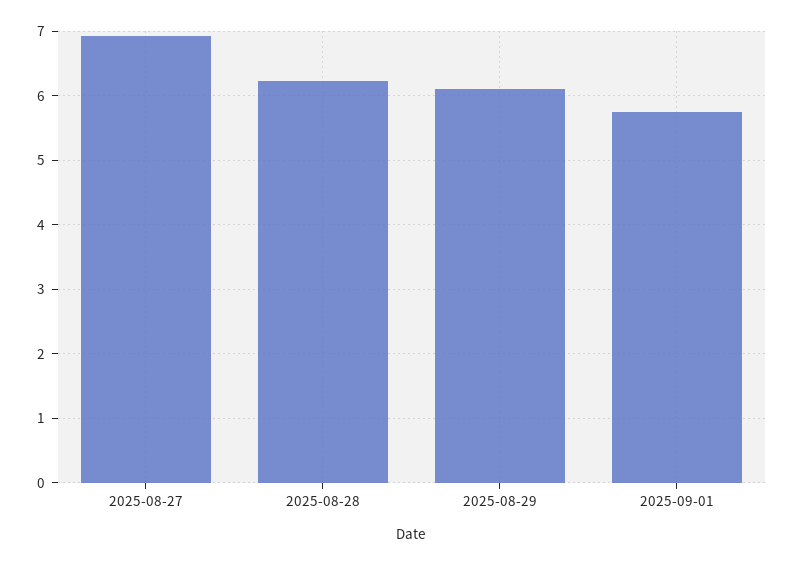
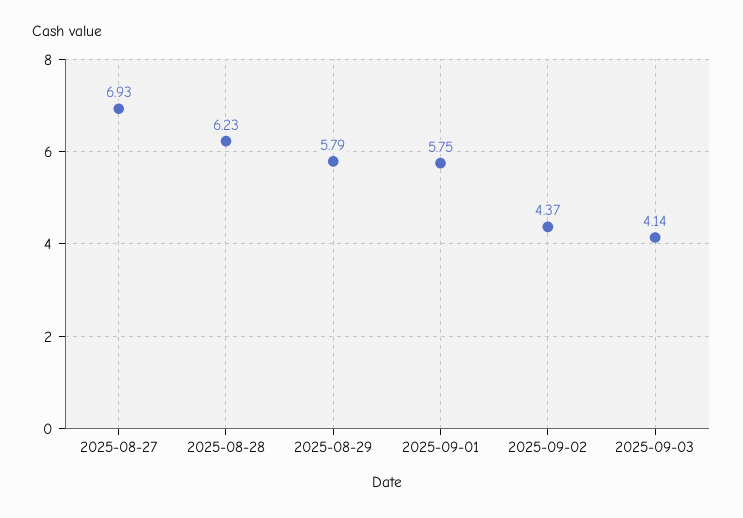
2025-08-29: 6.1 -> 5.79
2025-09-02: none -> 4.37
2025-09-03: none -> 4.14

